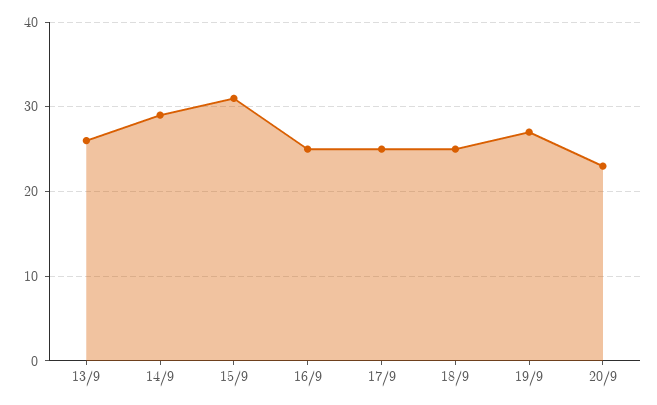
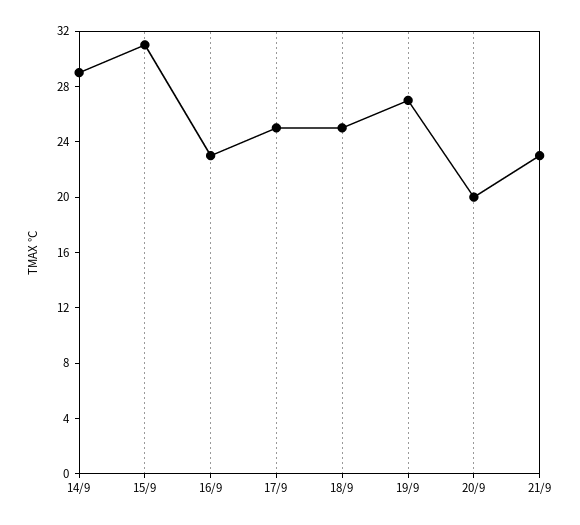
13/9: 26 -> none
16/9: 25 -> 23
20/9: 23 -> 20
21/9: none -> 23

